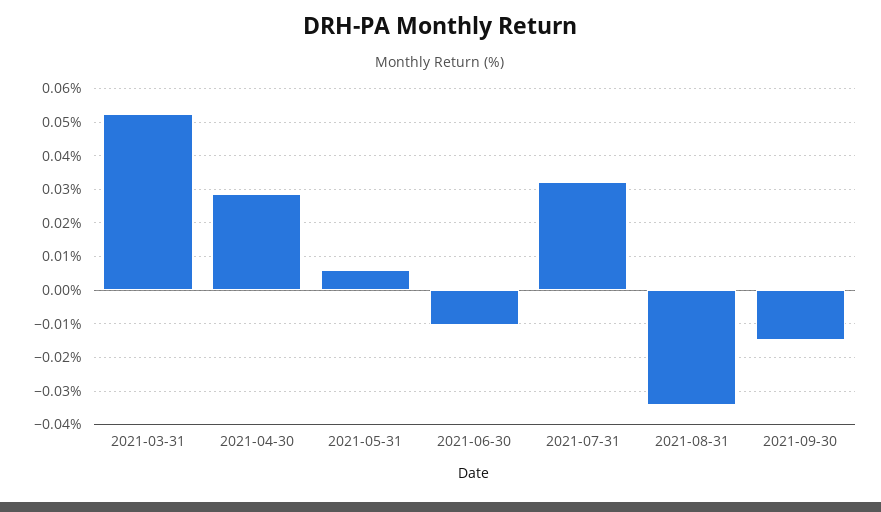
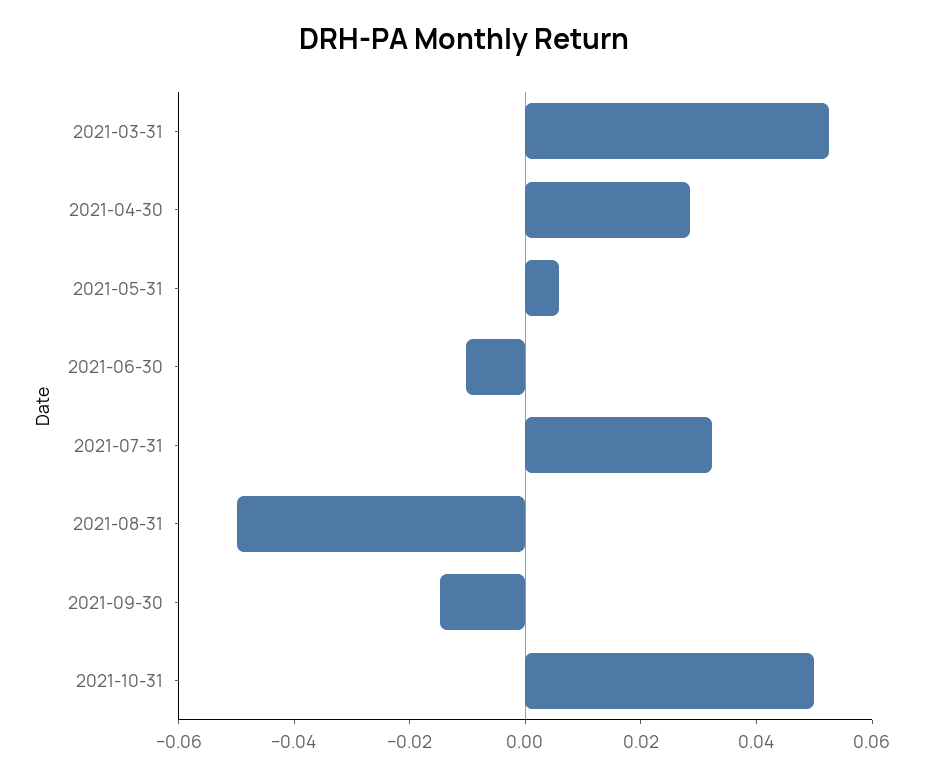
2021-08-31: -0.034 -> -0.05
2021-10-31: none -> 0.05

